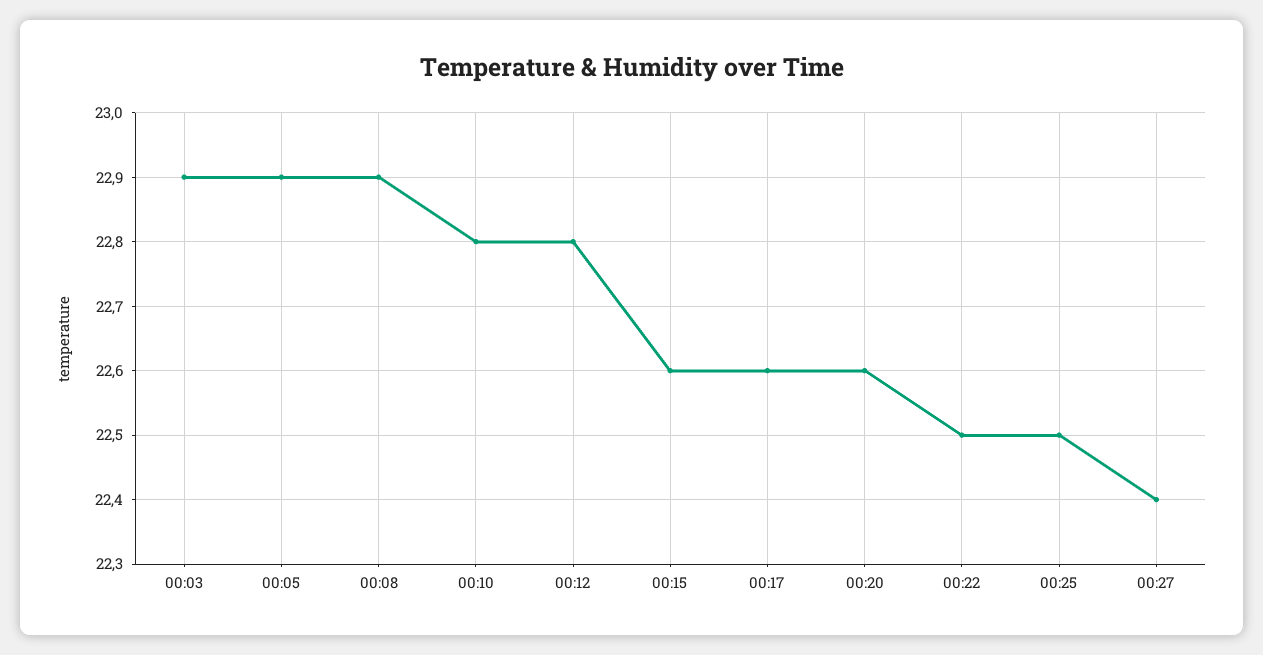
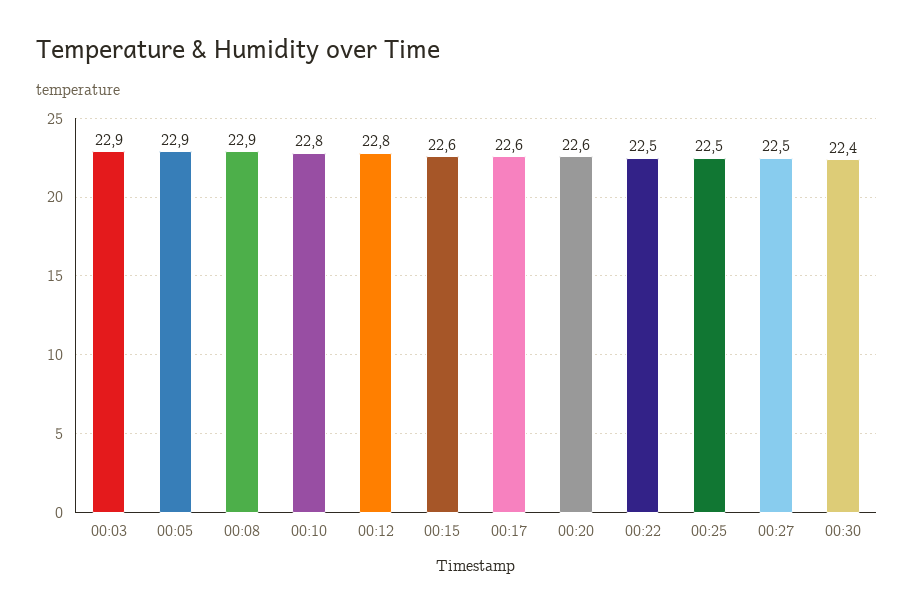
00:27: 22.4 -> 22.5
00:30: none -> 22.4

